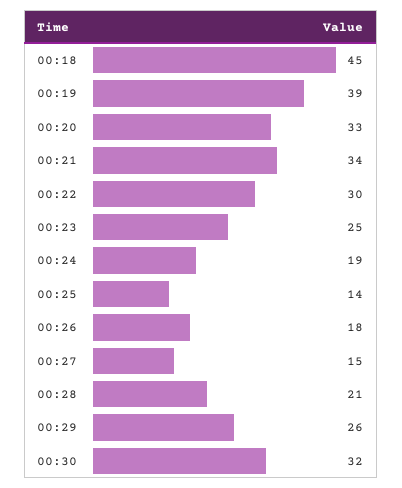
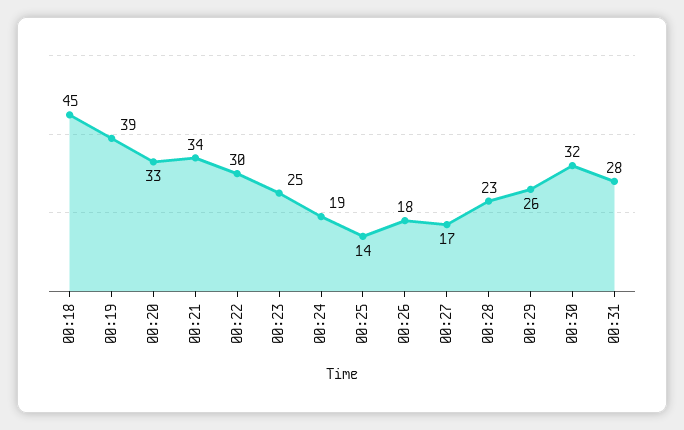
00:27: 15 -> 17
00:28: 21 -> 23
00:31: none -> 28

